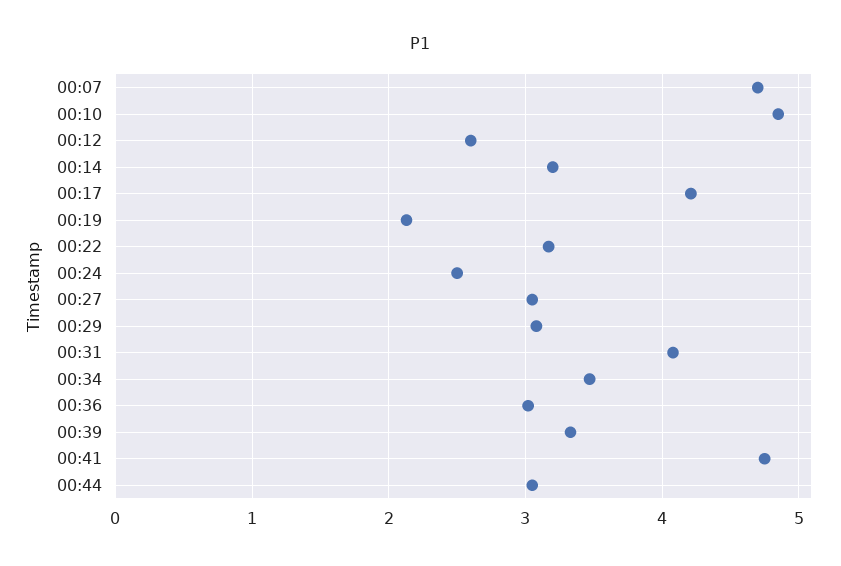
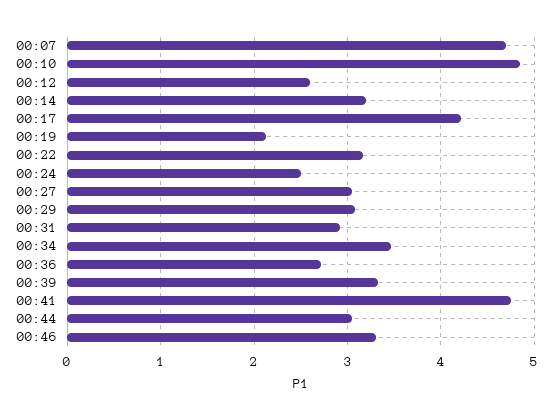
00:31: 4.1 -> 2.9
00:36: 3 -> 2.7
00:46: none -> 3.3

